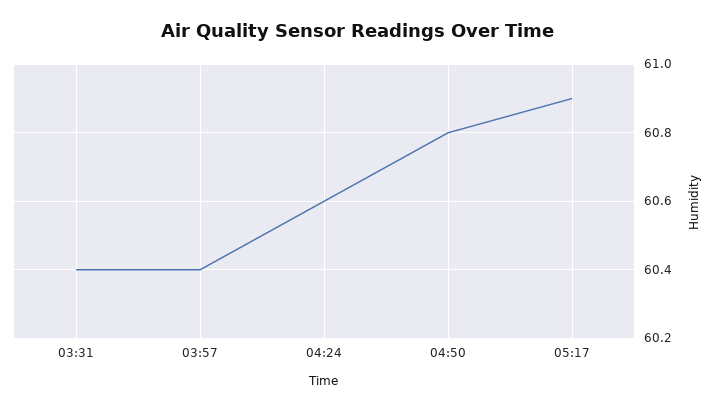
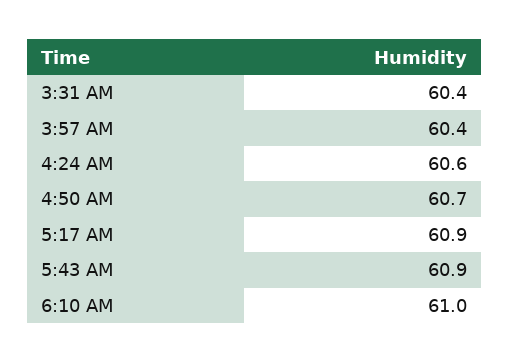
04:50: 60.8 -> 60.7
5:43 AM: none -> 60.9
6:10 AM: none -> 61

